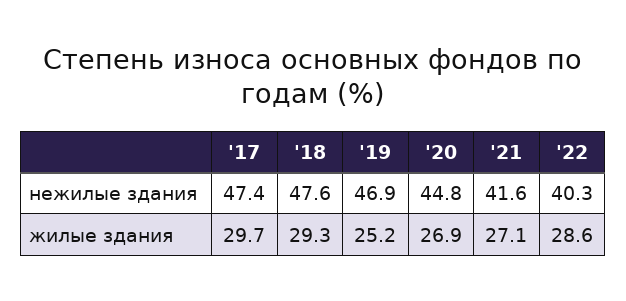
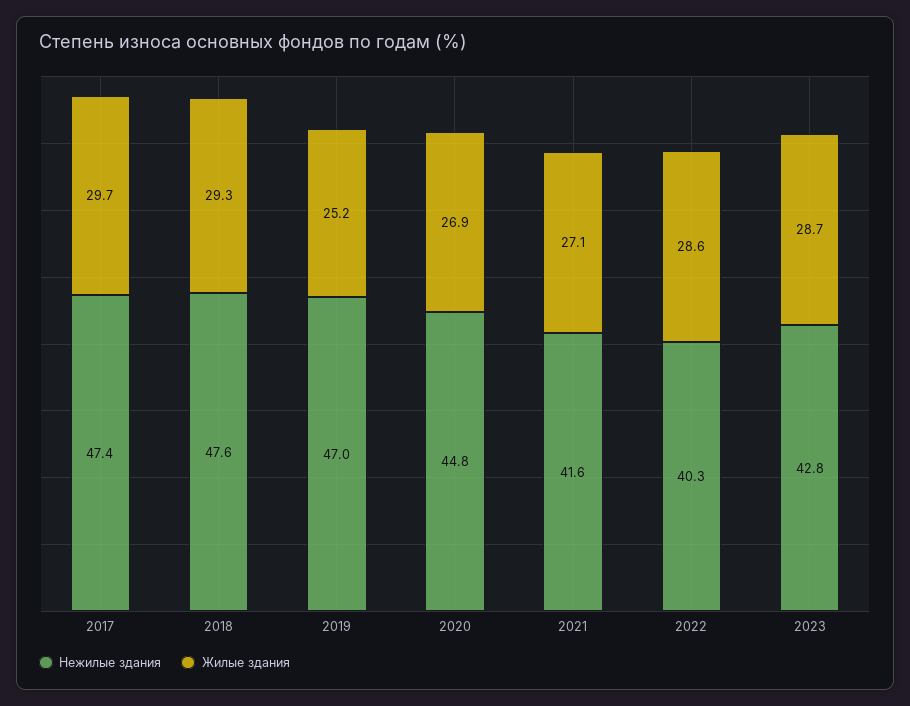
нежилые здания, '19: 46.9 -> 47
нежилые здания, 2023: none -> 42.8
жилые здания, 2023: none -> 28.7

